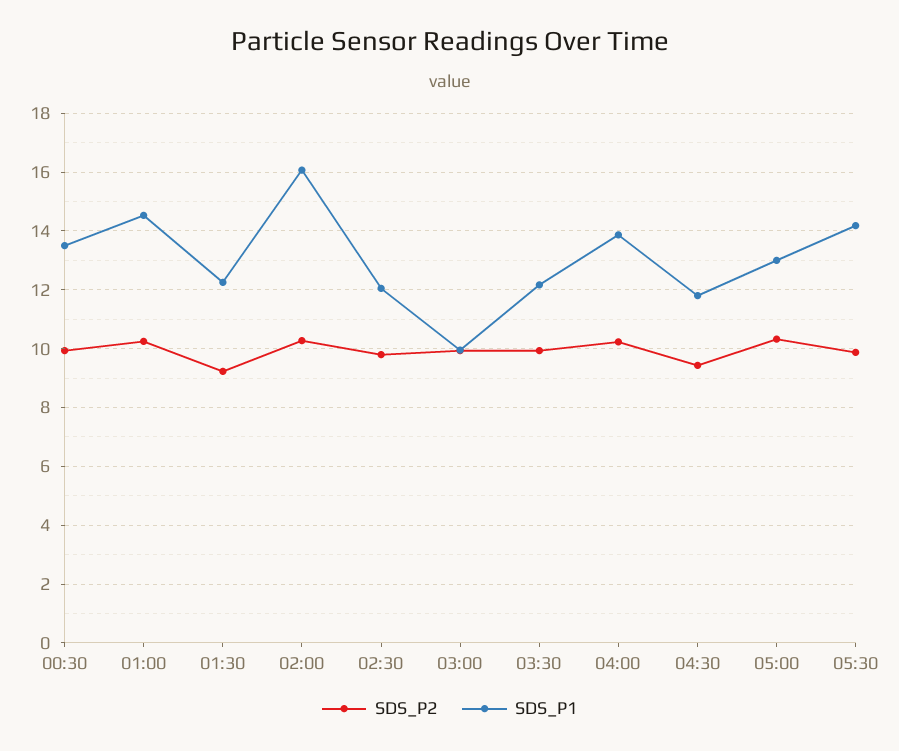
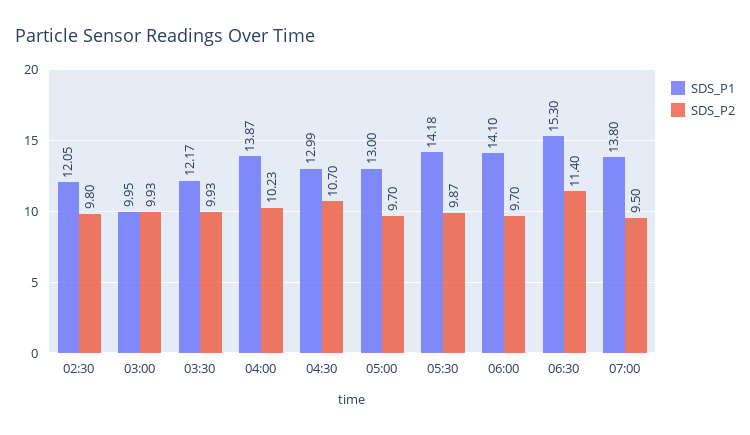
SDS_P2, 00:30: 10 -> none
SDS_P1, 00:30: 13.5 -> none
SDS_P2, 01:00: 10.25 -> none
SDS_P1, 01:00: 14.5 -> none
SDS_P2, 01:30: 9.25 -> none
SDS_P1, 01:30: 12.25 -> none
SDS_P2, 02:00: 10.25 -> none
SDS_P1, 02:00: 16 -> none
SDS_P2, 04:30: 9.5 -> 10.7
SDS_P1, 04:30: 11.75 -> 12.99
SDS_P2, 05:00: 10.25 -> 9.7
SDS_P1, 06:00: none -> 14.1
SDS_P2, 06:00: none -> 9.7
SDS_P1, 06:30: none -> 15.3
SDS_P2, 06:30: none -> 11.4
SDS_P1, 07:00: none -> 13.8
SDS_P2, 07:00: none -> 9.5

